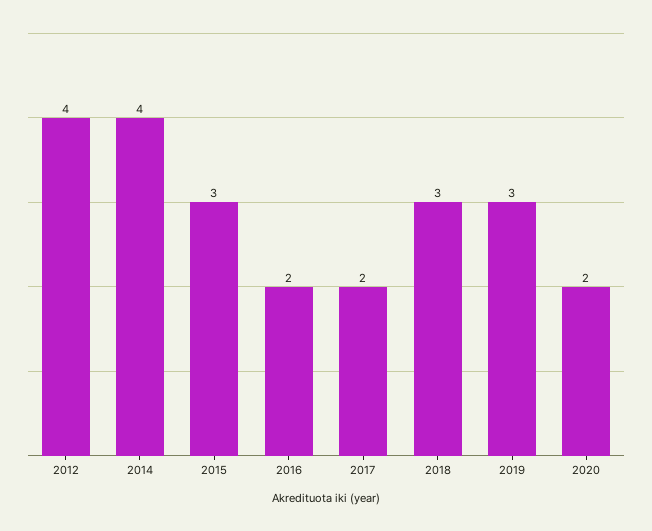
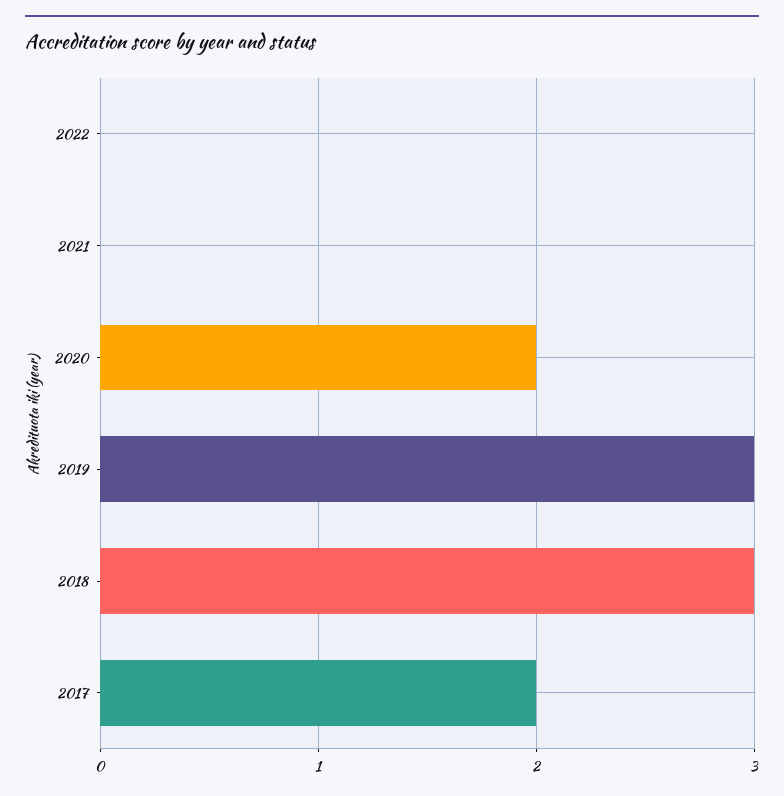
2012: 4 -> none
2014: 4 -> none
2015: 3 -> none
2016: 2 -> none
2022: none -> 0
2021: none -> 0

